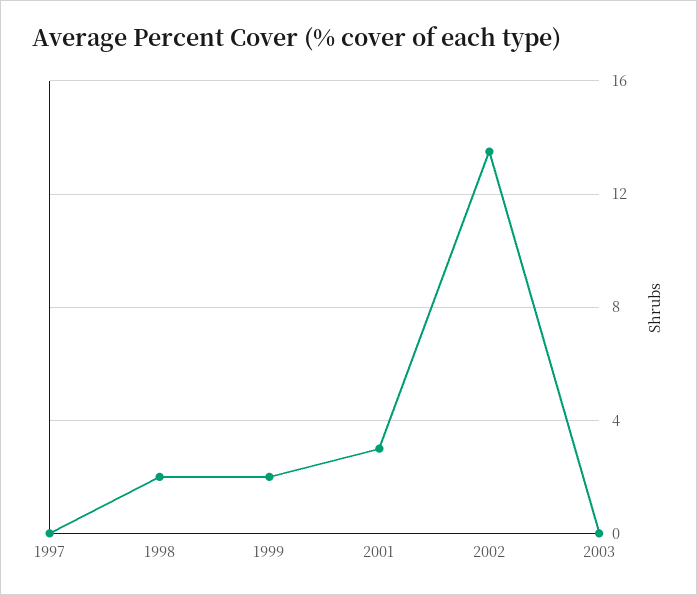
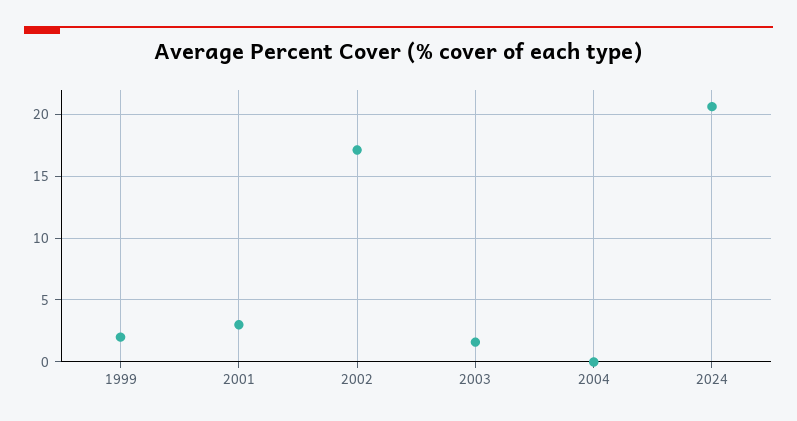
1997: 0 -> none
1998: 2 -> none
2002: 13.5 -> 17
2003: 0 -> 1.5
2004: none -> 0
2024: none -> 20.5

